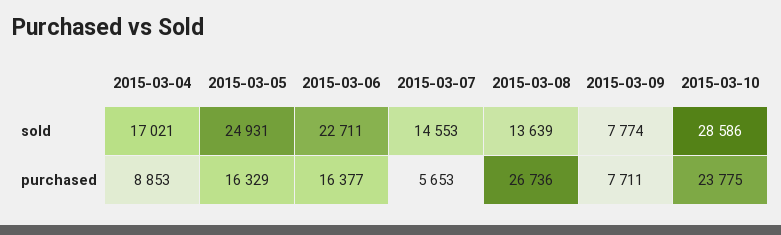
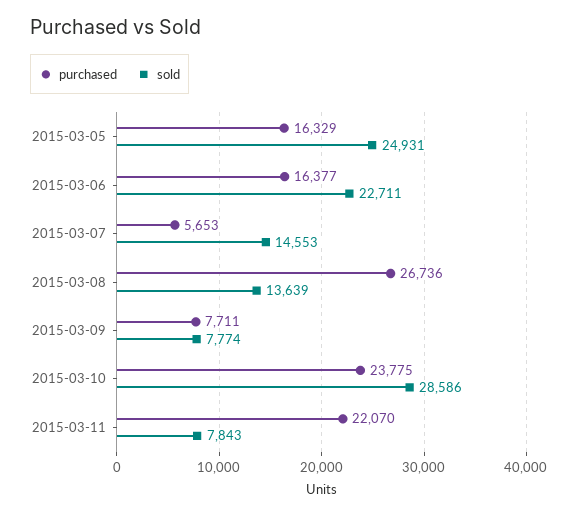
sold, 2015-03-04: 17021 -> none
purchased, 2015-03-04: 8853 -> none
purchased, 2015-03-11: none -> 22070
sold, 2015-03-11: none -> 7843

